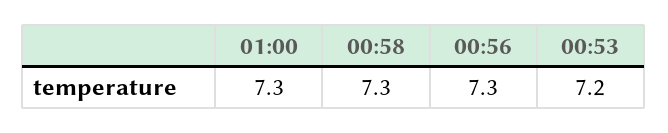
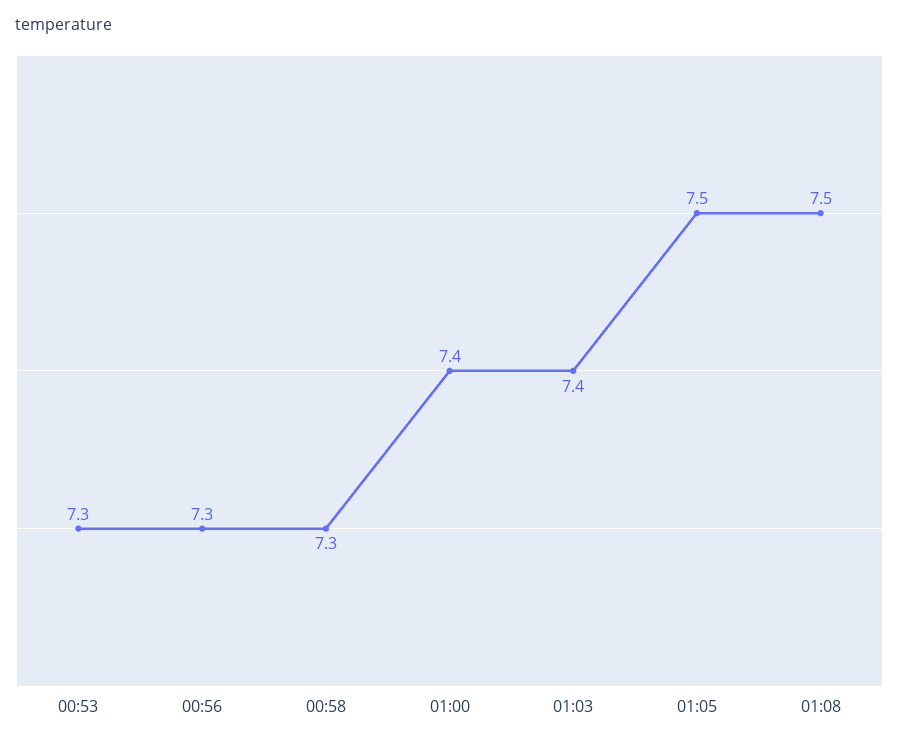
01:00: 7.3 -> 7.4
00:53: 7.2 -> 7.3
01:03: none -> 7.4
01:05: none -> 7.5
01:08: none -> 7.5

